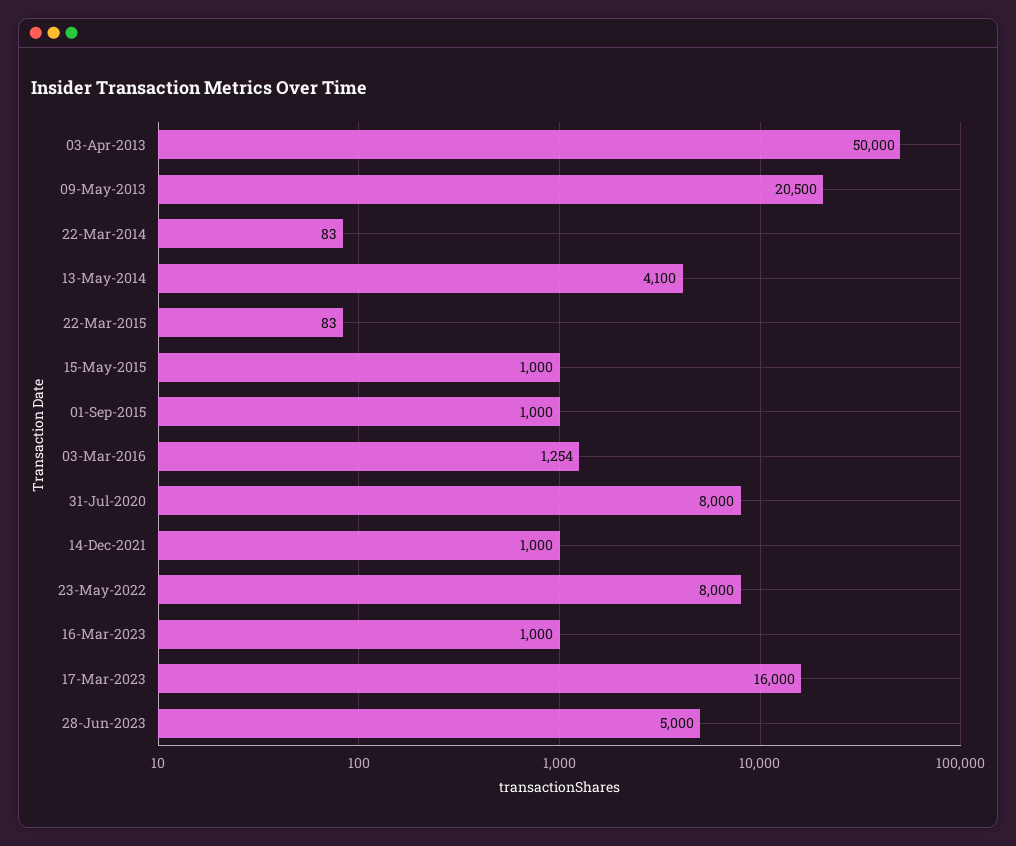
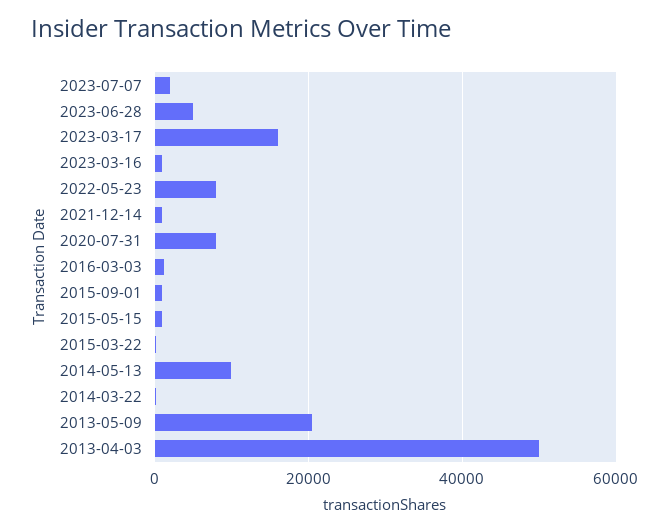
13-May-2014: 4100 -> 10000
2023-07-07: none -> 2000

